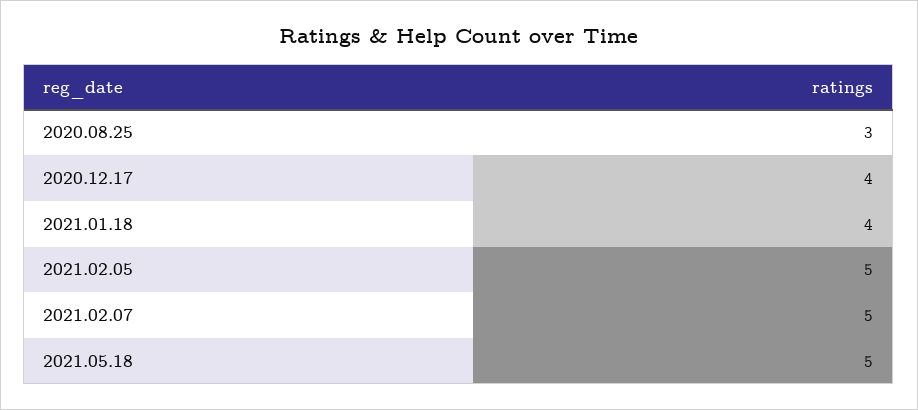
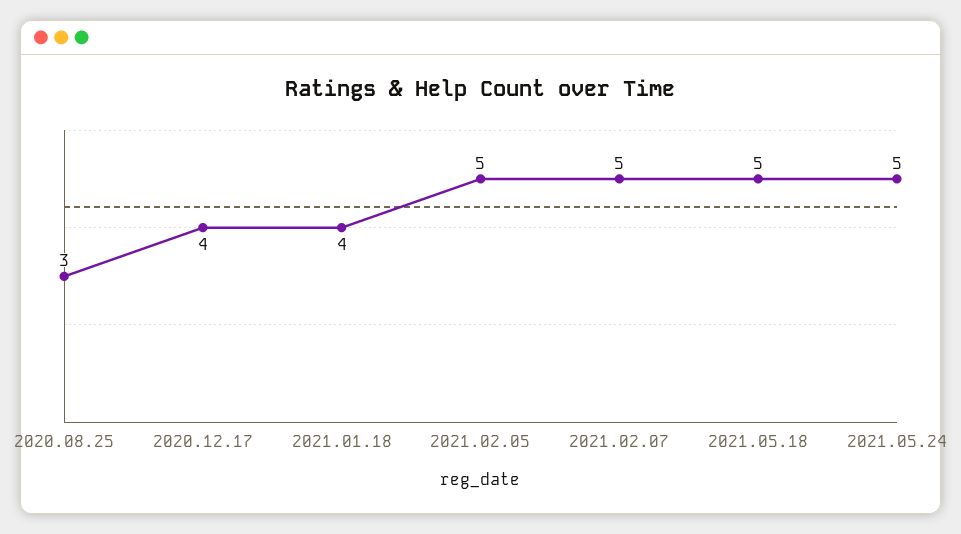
2021.05.24: none -> 5

